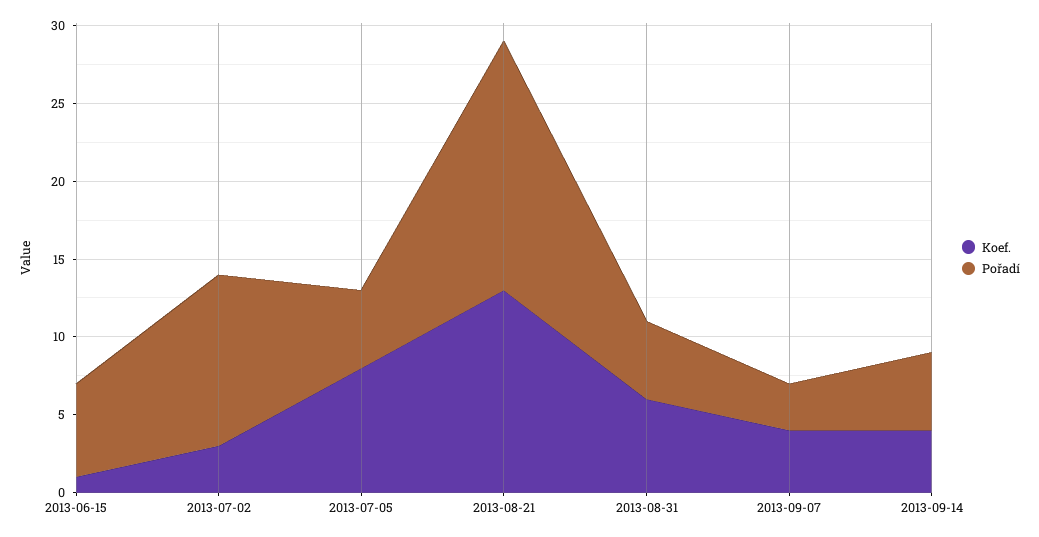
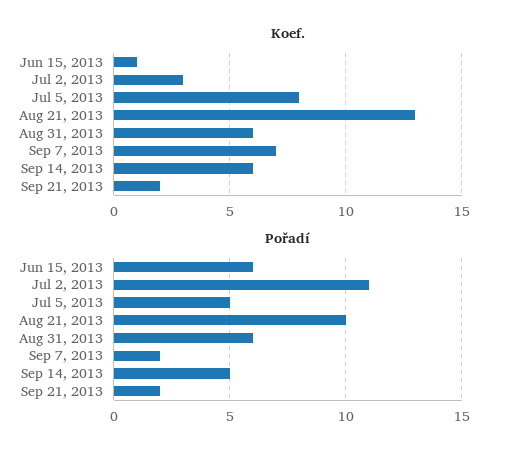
Pořadí, 2013-08-21: 16 -> 10
Pořadí, 2013-08-31: 5 -> 6
Koef., 2013-09-07: 4 -> 7
Pořadí, 2013-09-07: 3 -> 2
Koef., 2013-09-14: 4 -> 6
Koef., Sep 21, 2013: none -> 2
Pořadí, Sep 21, 2013: none -> 2

